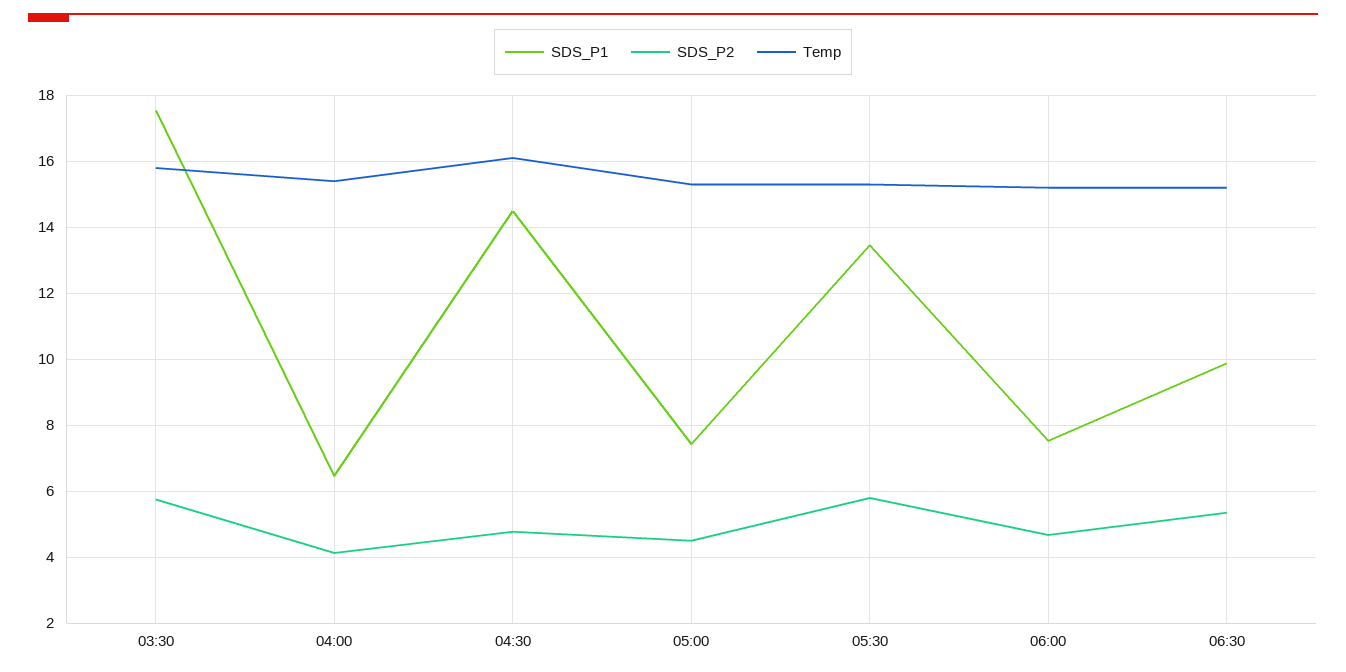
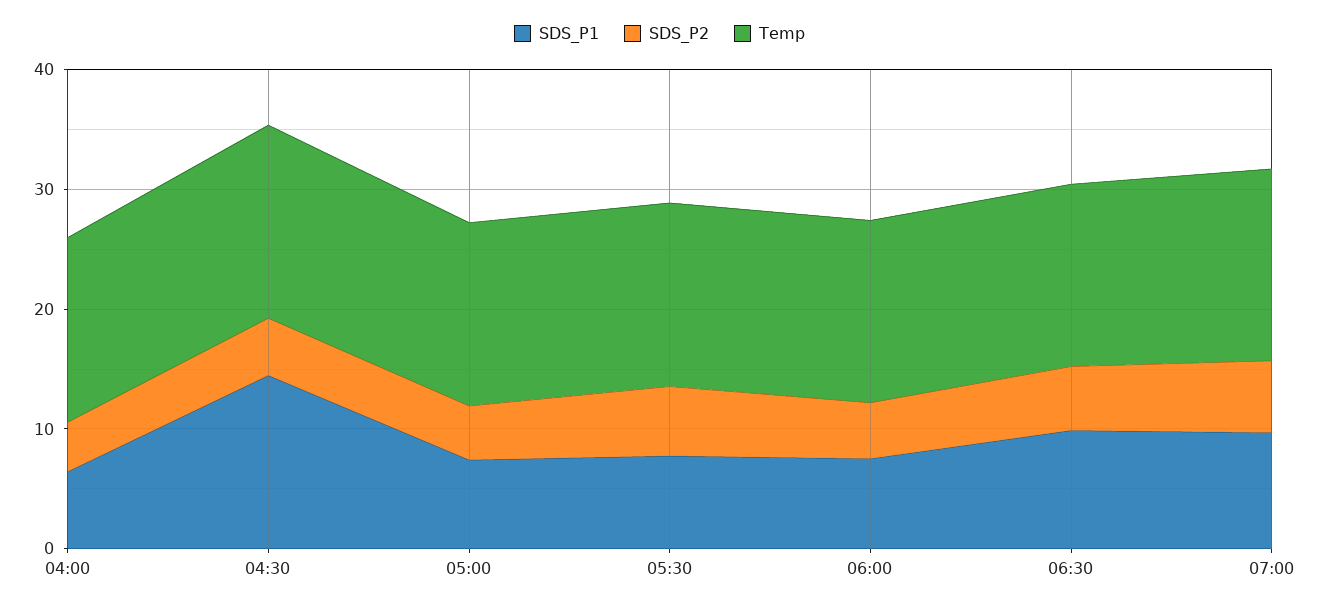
SDS_P1, 03:30: 17.6 -> none
SDS_P2, 03:30: 5.8 -> none
Temp, 03:30: 15.8 -> none
SDS_P1, 05:30: 13.4 -> 8
SDS_P1, 07:00: none -> 10
SDS_P2, 07:00: none -> 6
Temp, 07:00: none -> 16

